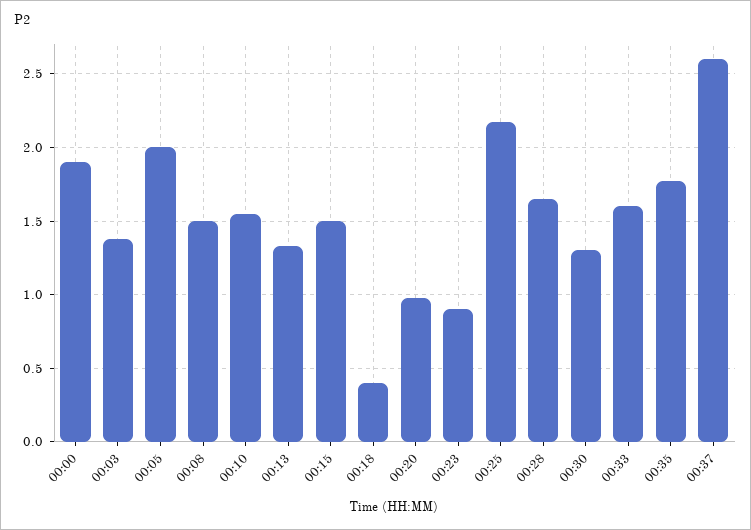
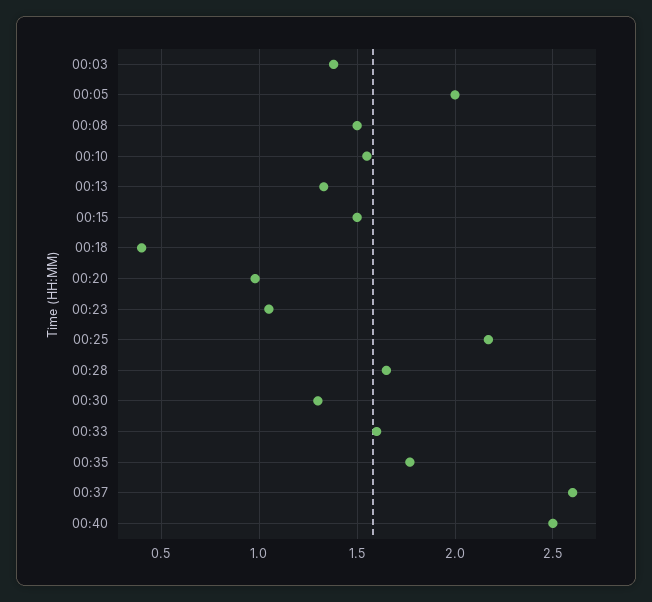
00:00: 1.9 -> none
00:23: 0.9 -> 1.05
00:40: none -> 2.5

